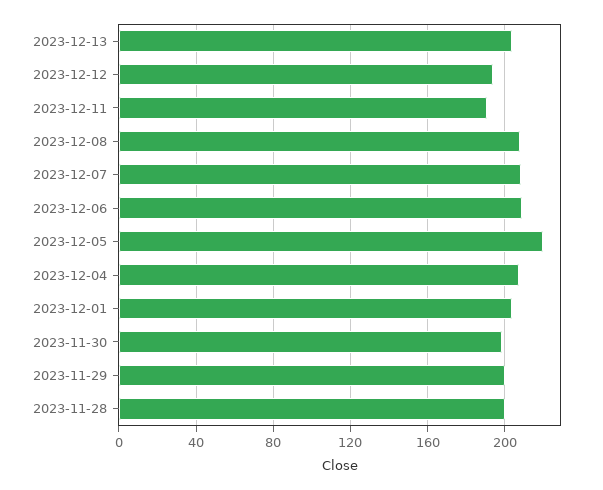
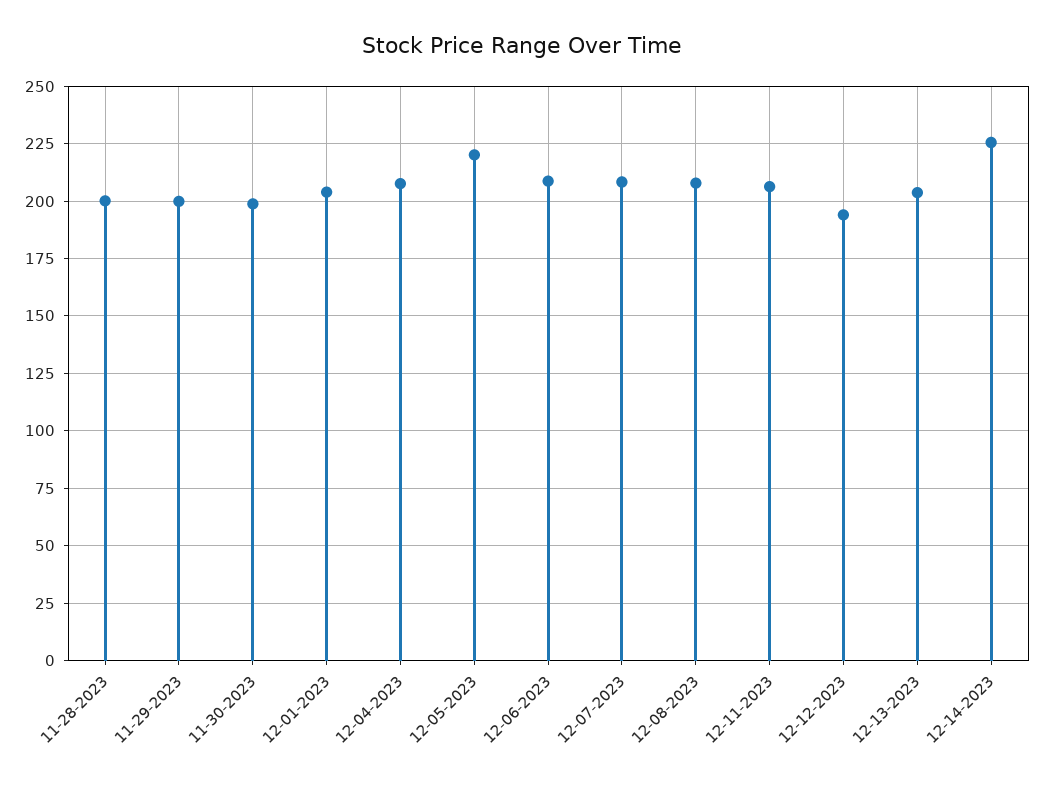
2023-12-11: 190 -> 205
12-14-2023: none -> 225

